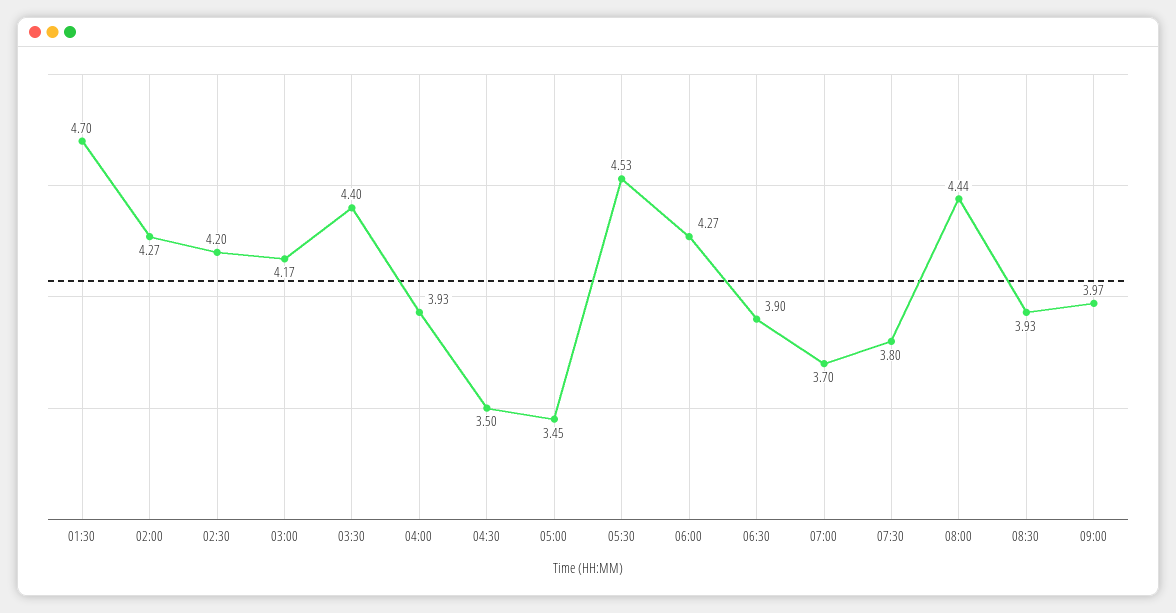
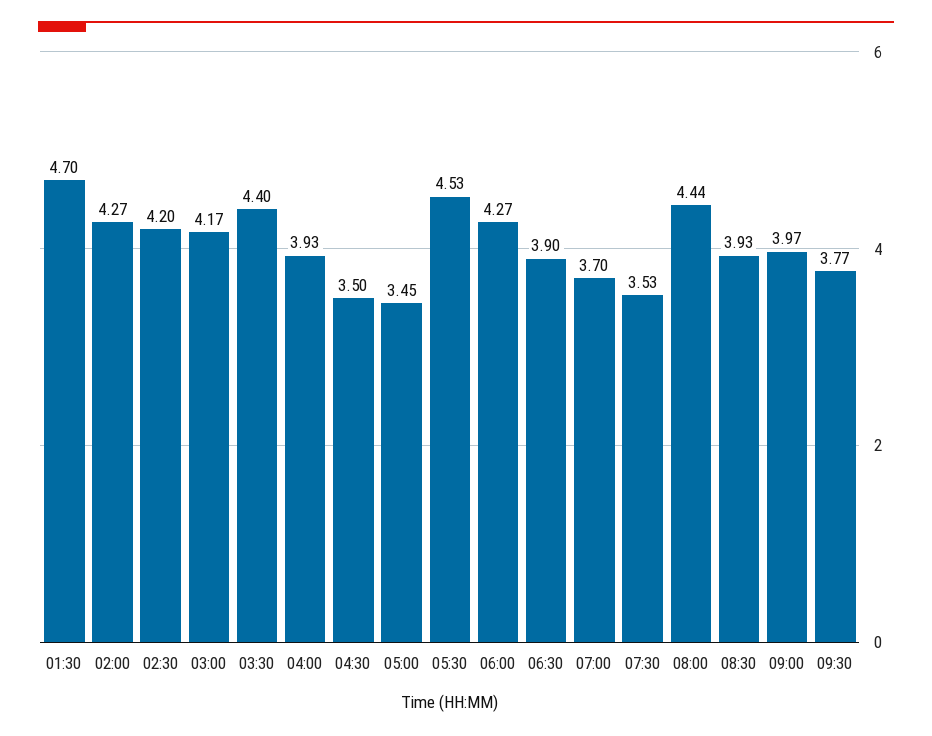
07:30: 3.8 -> 3.53
09:30: none -> 3.77

